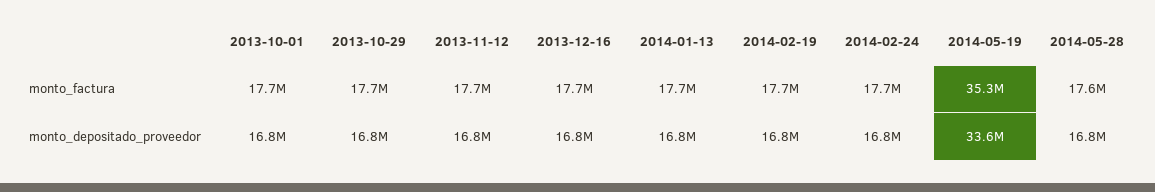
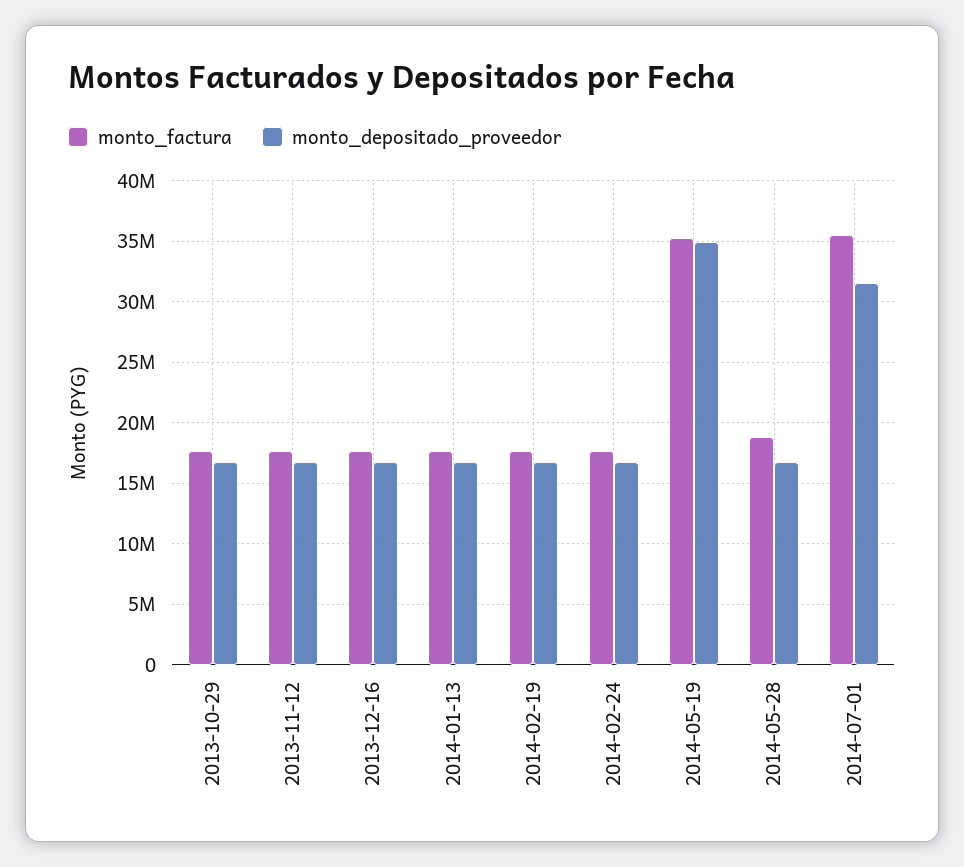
monto_factura, 2013-10-01: 17700000 -> none
monto_factura, 2014-05-28: 17600000 -> 19000000
monto_depositado_proveedor, 2013-10-01: 16800000 -> none
monto_depositado_proveedor, 2014-05-19: 33600000 -> 35000000
monto_factura, 2014-07-01: none -> 35500000
monto_depositado_proveedor, 2014-07-01: none -> 31500000

